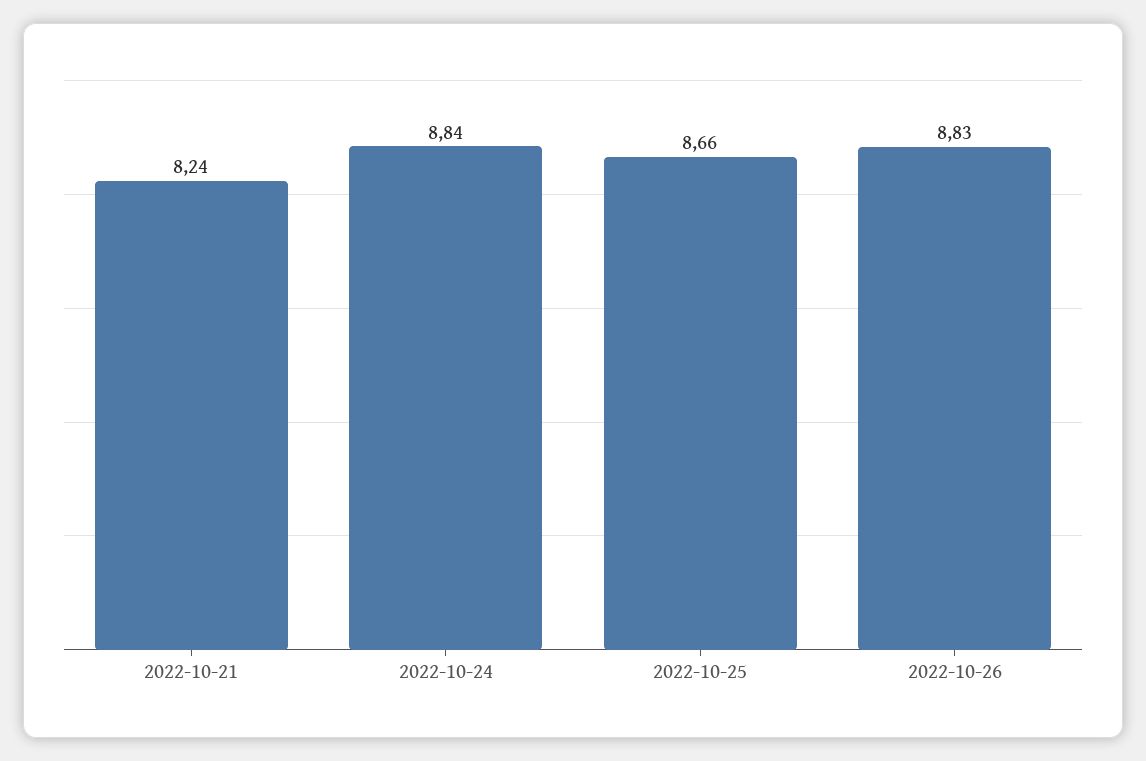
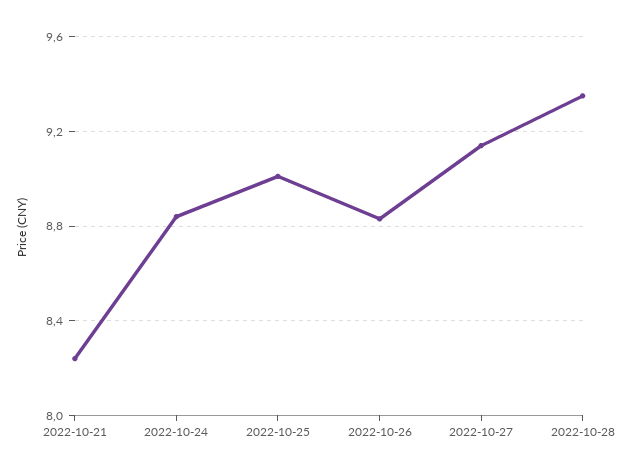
2022-10-25: 8.66 -> 9
2022-10-27: none -> 9.15
2022-10-28: none -> 9.35

